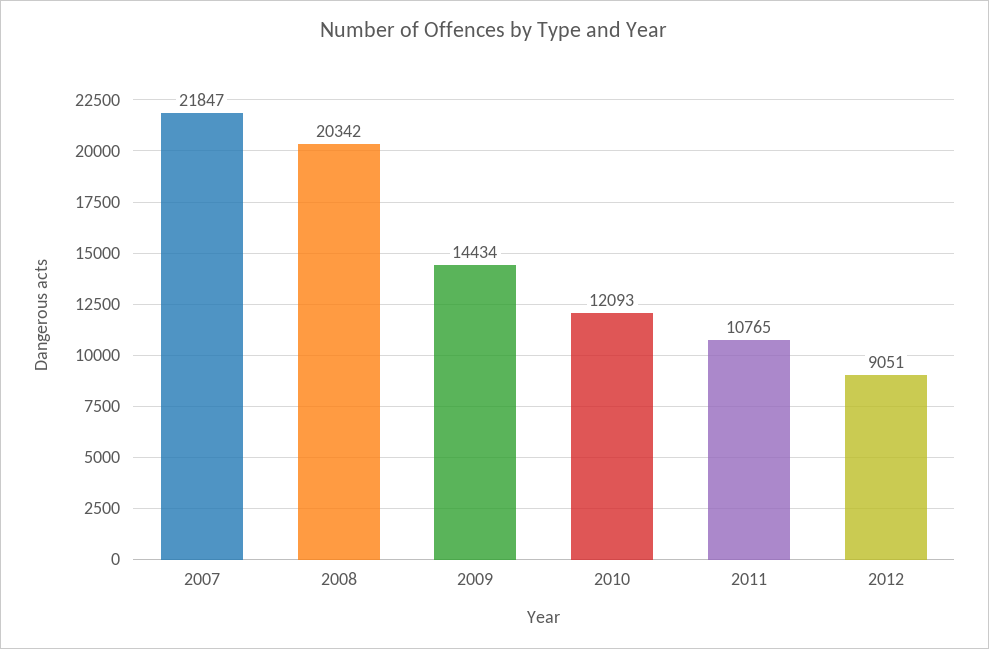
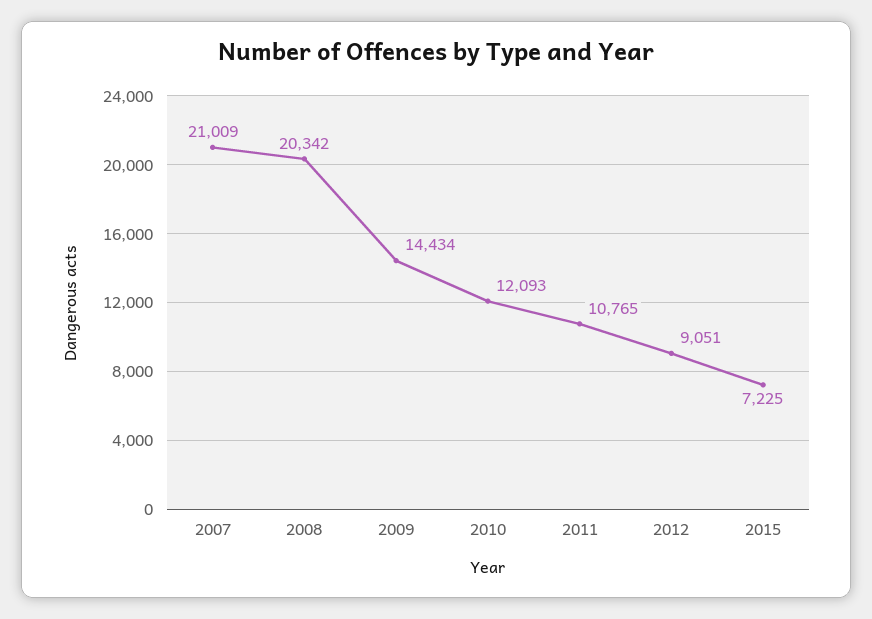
2007: 21847 -> 21009
2015: none -> 7225

